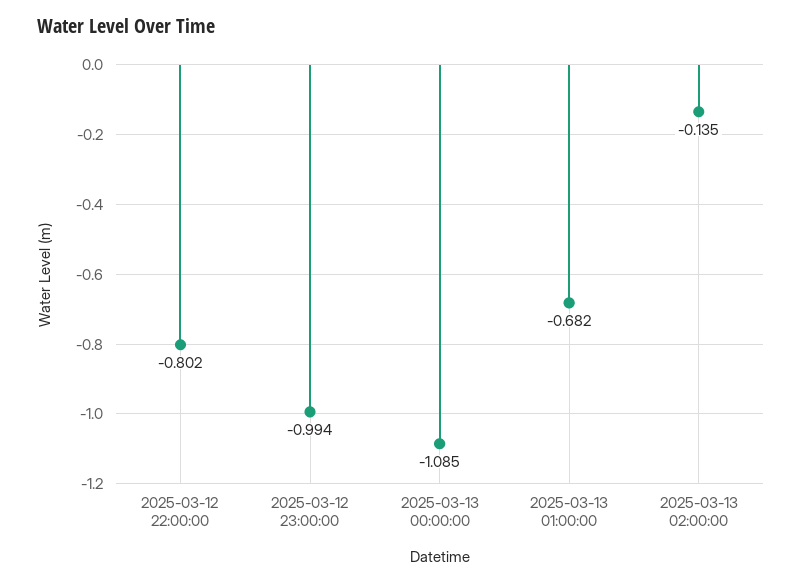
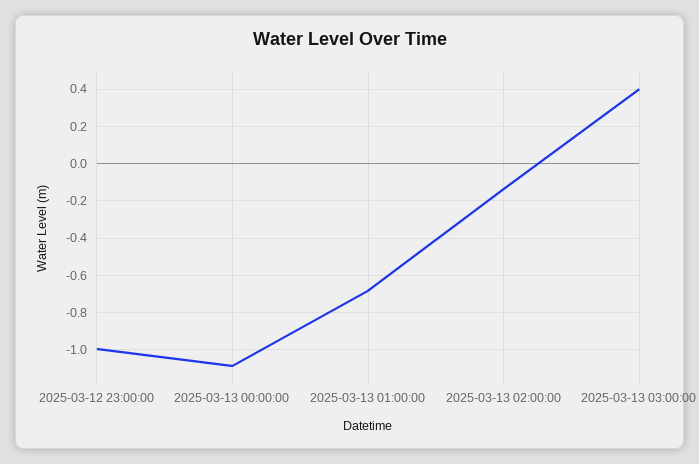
2025-03-12 22:00:00: -0.802 -> none
2025-03-13 03:00:00: none -> 0.4

